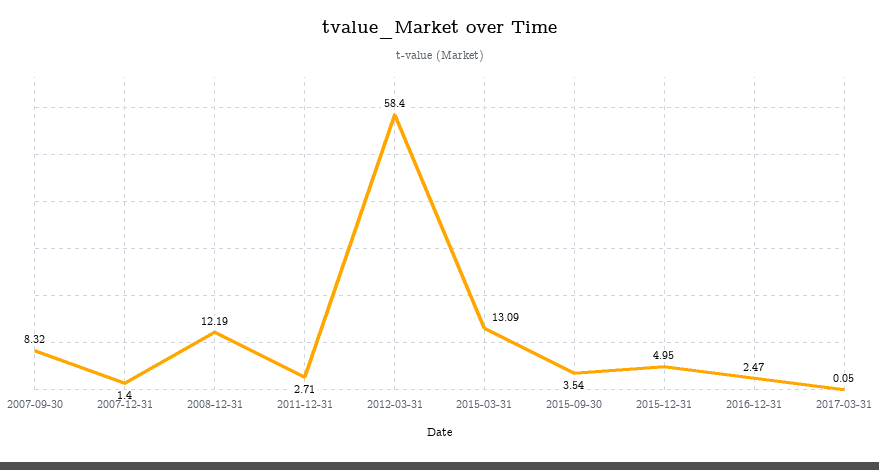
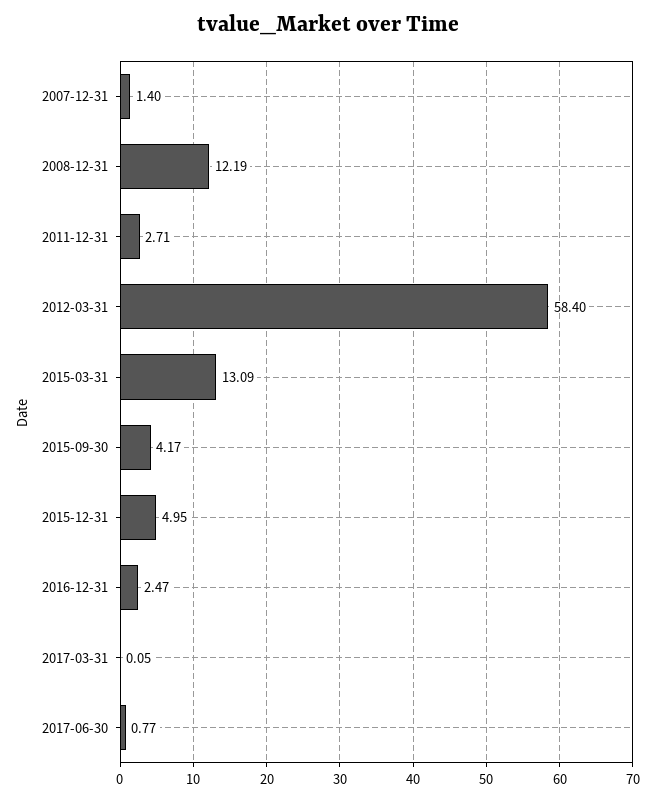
2007-09-30: 8.32 -> none
2015-09-30: 3.54 -> 4.17
2017-06-30: none -> 0.77

